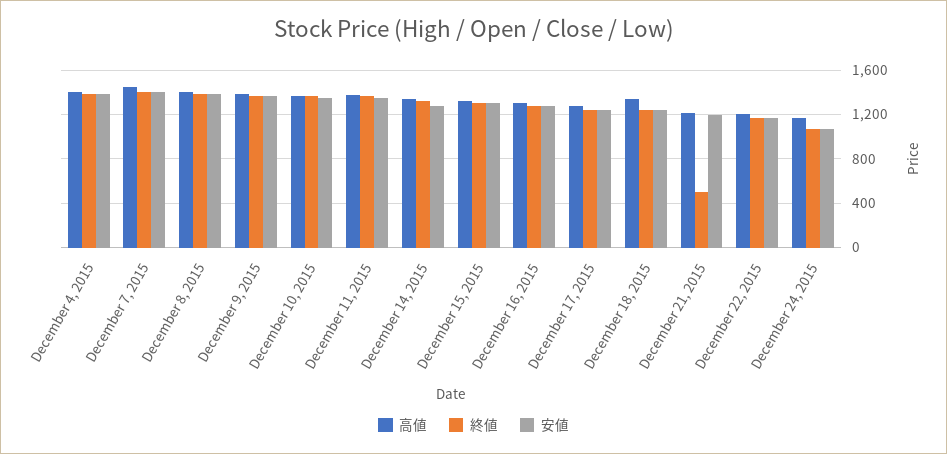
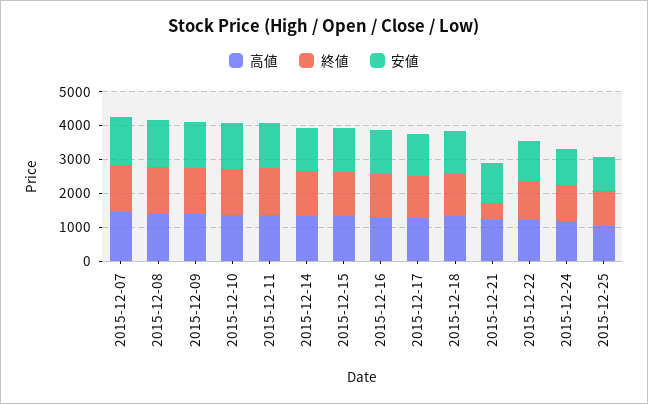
高値, December 4, 2015: 1400 -> none
終値, December 4, 2015: 1400 -> none
安値, December 4, 2015: 1400 -> none
高値, 2015-12-25: none -> 1000
終値, 2015-12-25: none -> 1000
安値, 2015-12-25: none -> 1000

